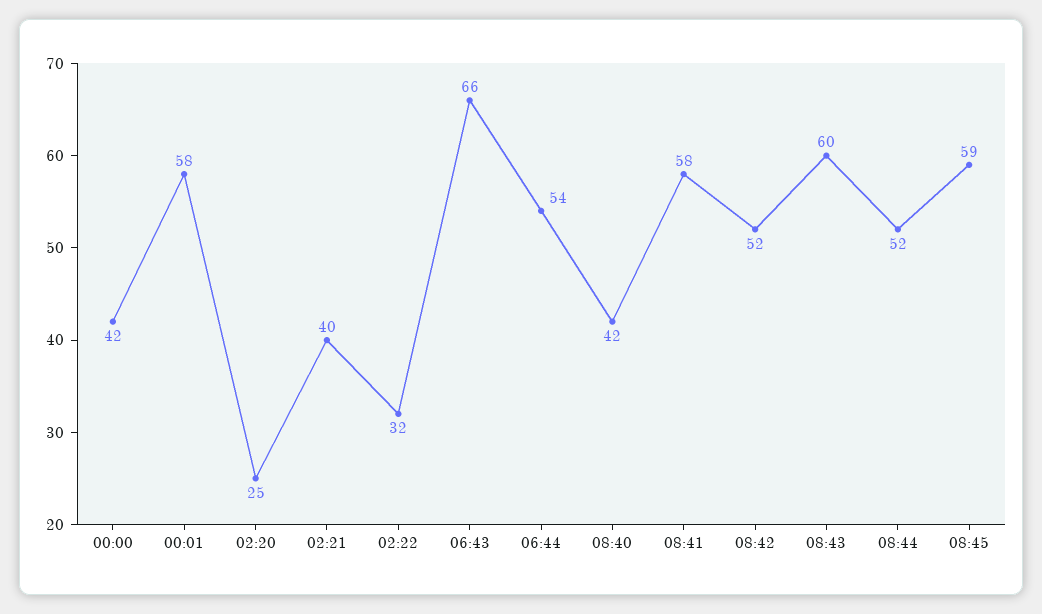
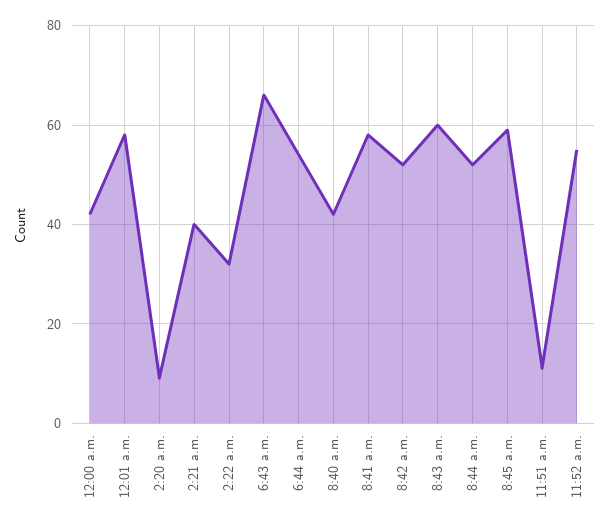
02:20: 25 -> 10
11:51 a.m.: none -> 10
11:52 a.m.: none -> 55

